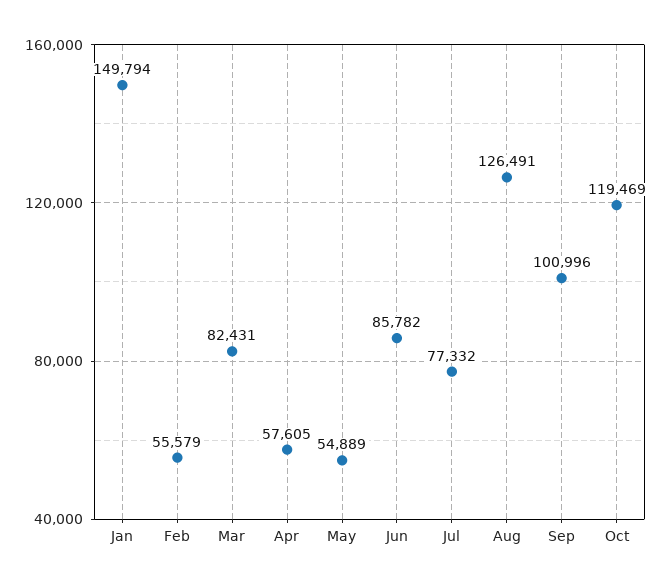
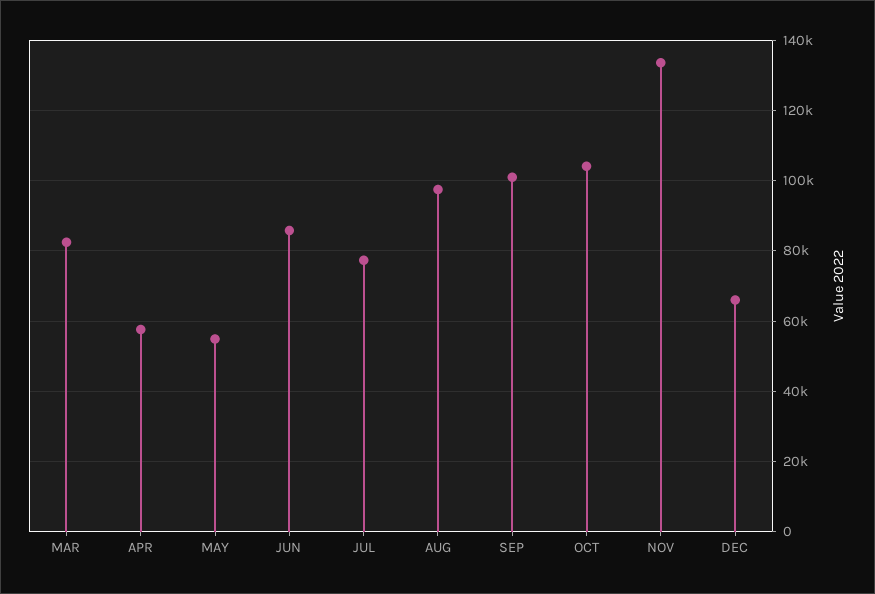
Jan: 149794 -> none
Feb: 55579 -> none
Aug: 126491 -> 98000
Oct: 119469 -> 104000
NOV: none -> 134000
DEC: none -> 66000

